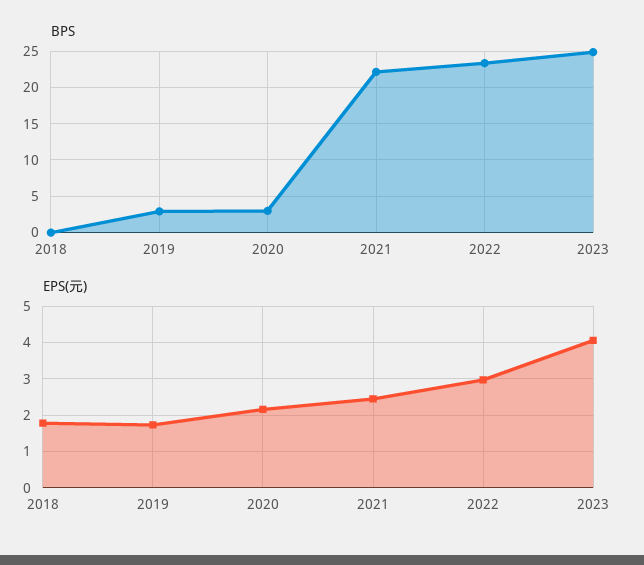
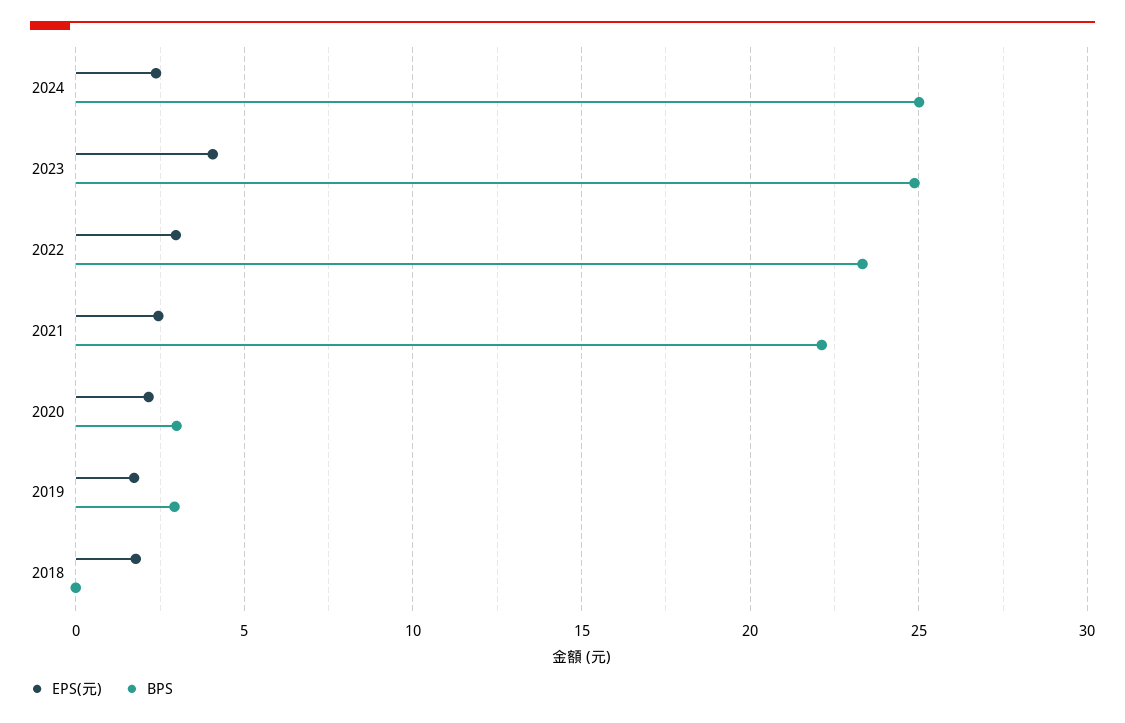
EPS(元), 2024: none -> 2.5
BPS, 2024: none -> 25

